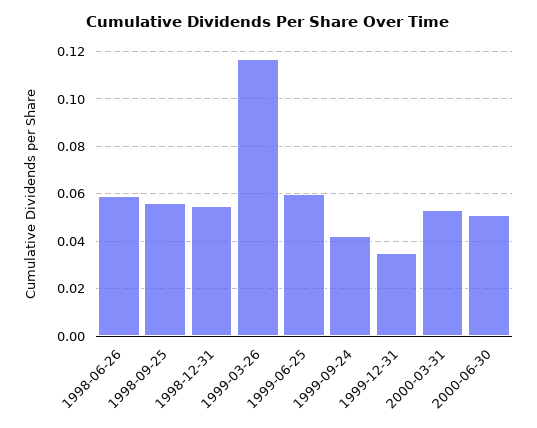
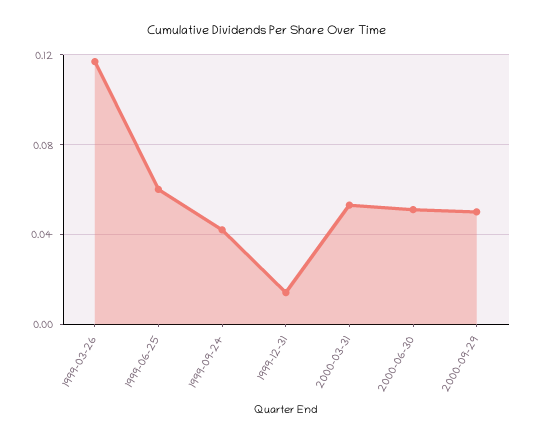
1998-06-26: 0.06 -> none
1998-09-25: 0.055 -> none
1998-12-31: 0.055 -> none
1999-12-31: 0.035 -> 0.015
2000-09-29: none -> 0.05

